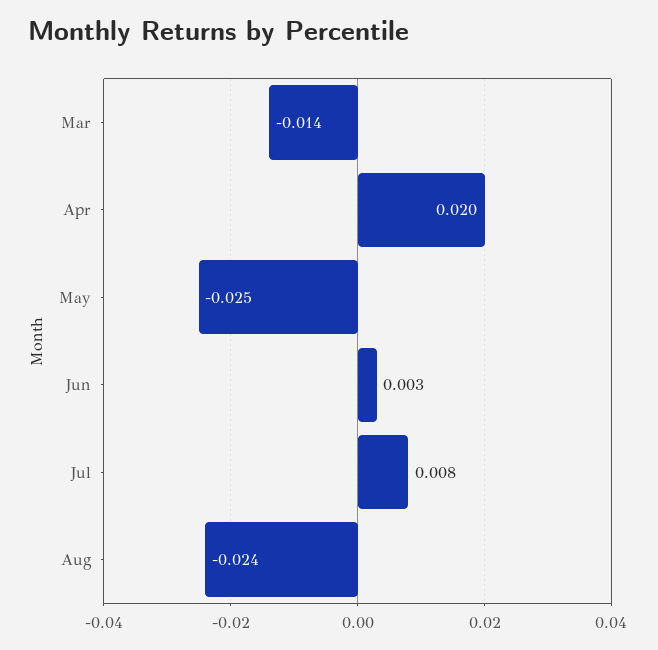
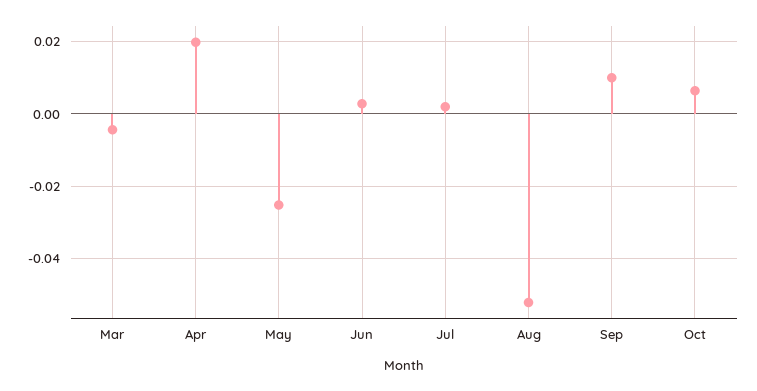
Mar: -0.014 -> -0.004
Jul: 0.008 -> 0.002
Aug: -0.024 -> -0.052
Sep: none -> 0.01
Oct: none -> 0.006

